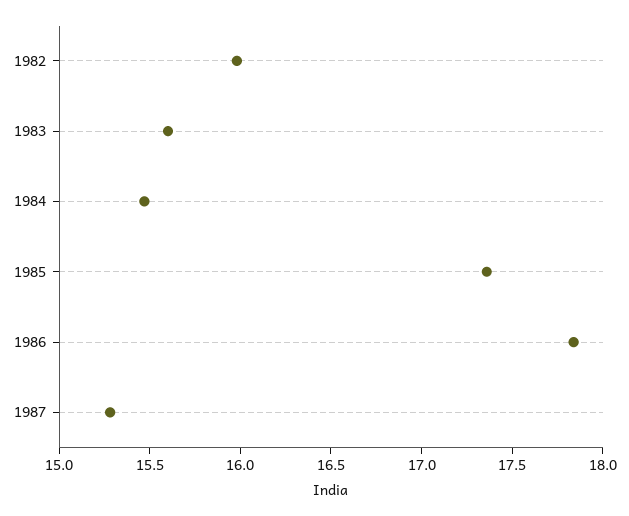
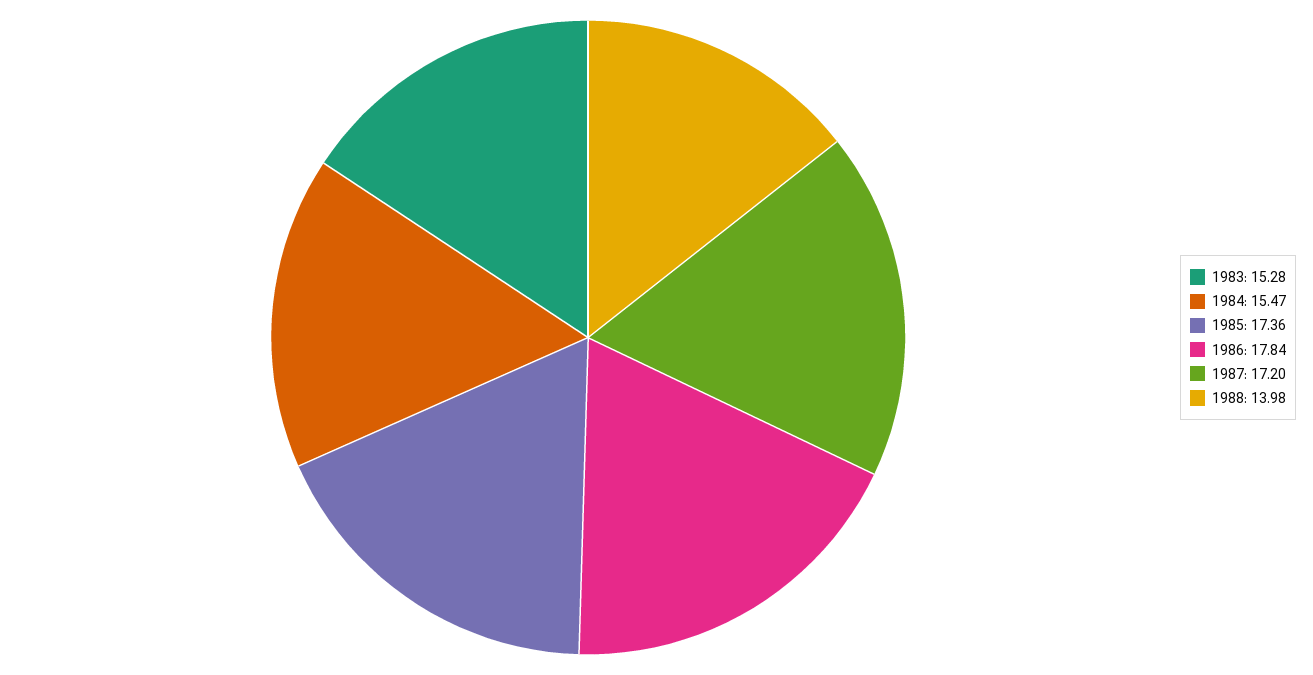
1982: 16 -> none
1983: 15.6 -> 15.28
1987: 15.3 -> 17.2
1988: none -> 13.98

